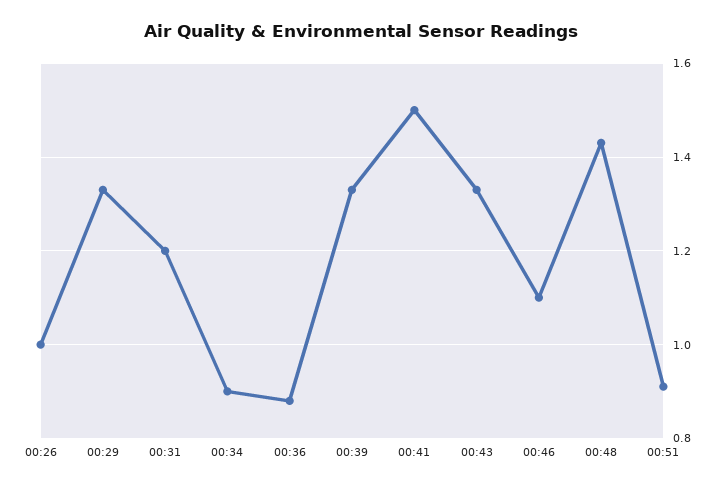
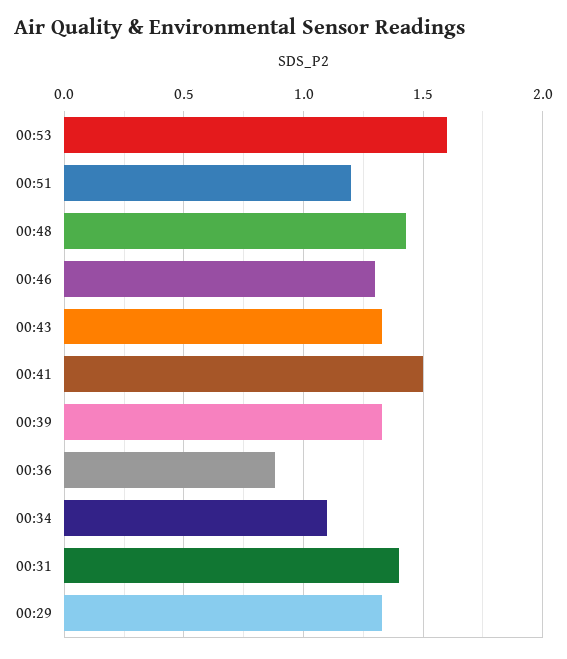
00:26: 1 -> none
00:31: 1.2 -> 1.4
00:34: 0.9 -> 1.1
00:46: 1.1 -> 1.3
00:51: 0.9 -> 1.2
00:53: none -> 1.6

